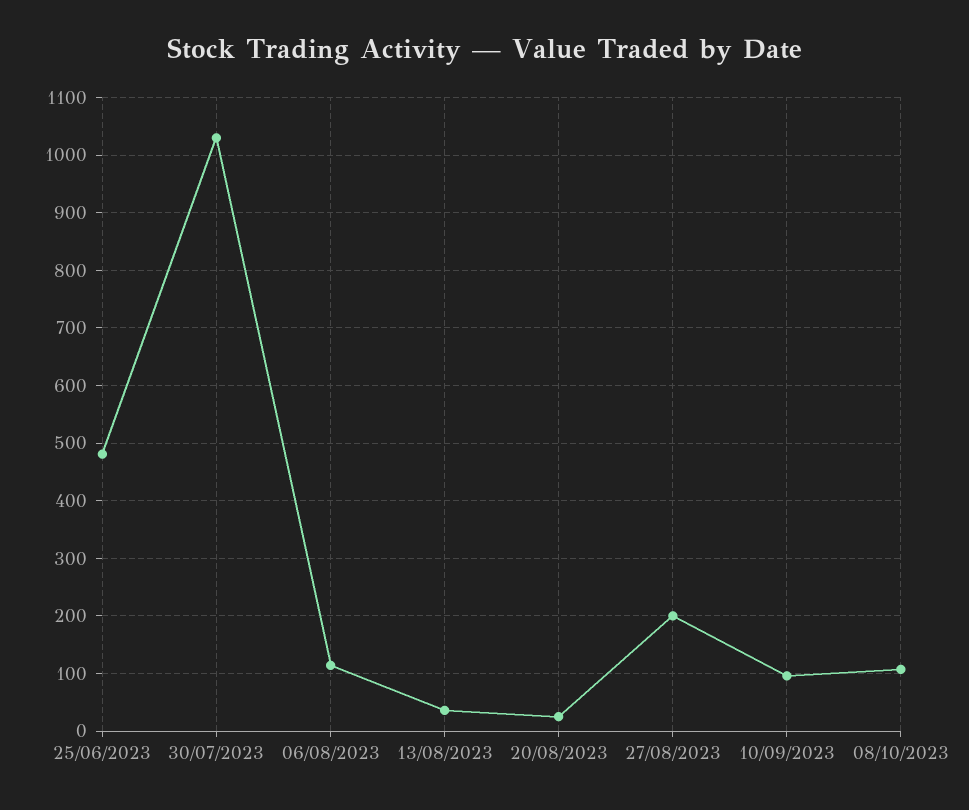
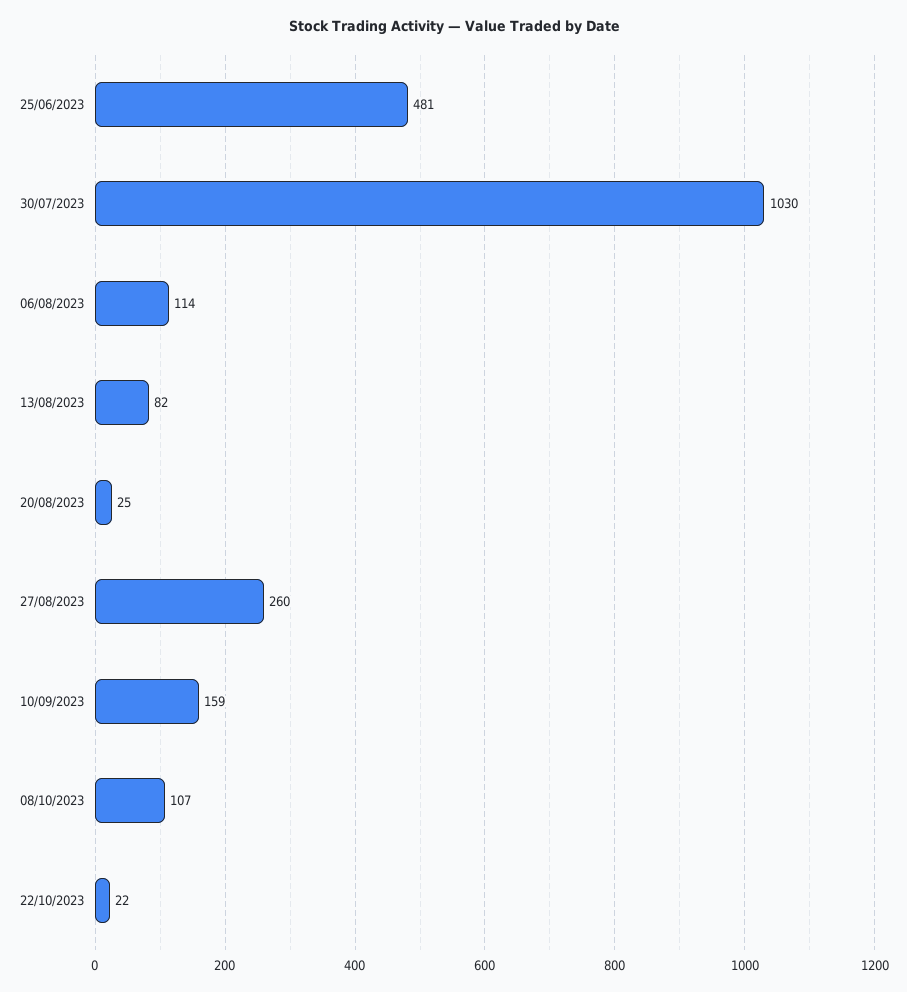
13/08/2023: 40 -> 82
27/08/2023: 200 -> 260
10/09/2023: 100 -> 159
22/10/2023: none -> 22

